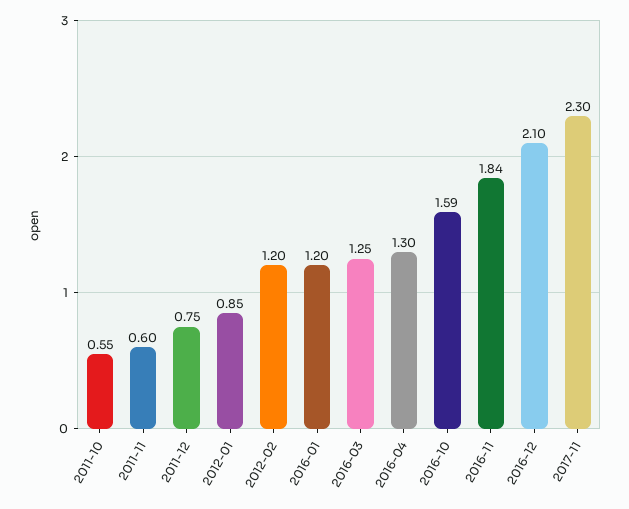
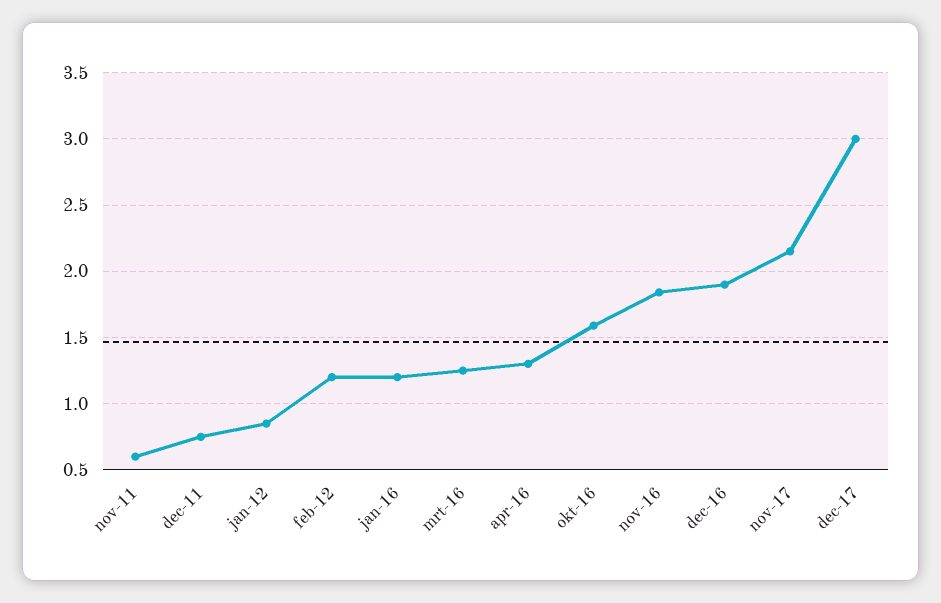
2011-10: 0.55 -> none
2016-12: 2.1 -> 1.9
2017-11: 2.3 -> 2.15
dec-17: none -> 3

